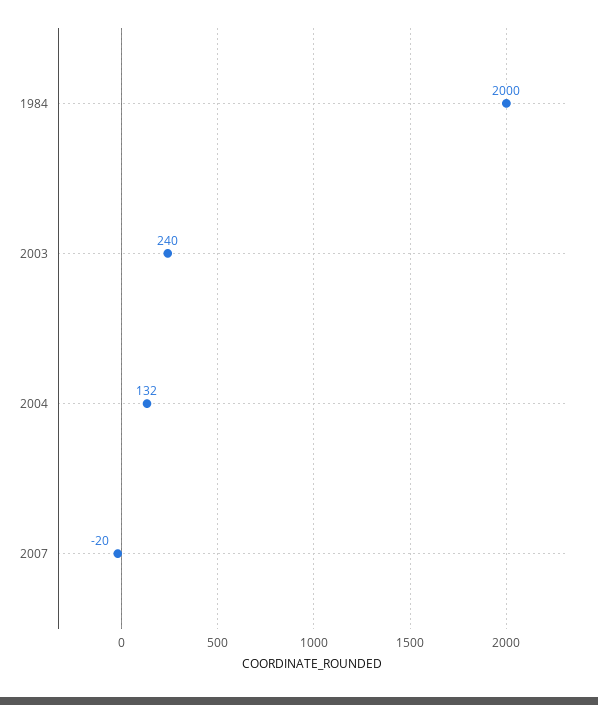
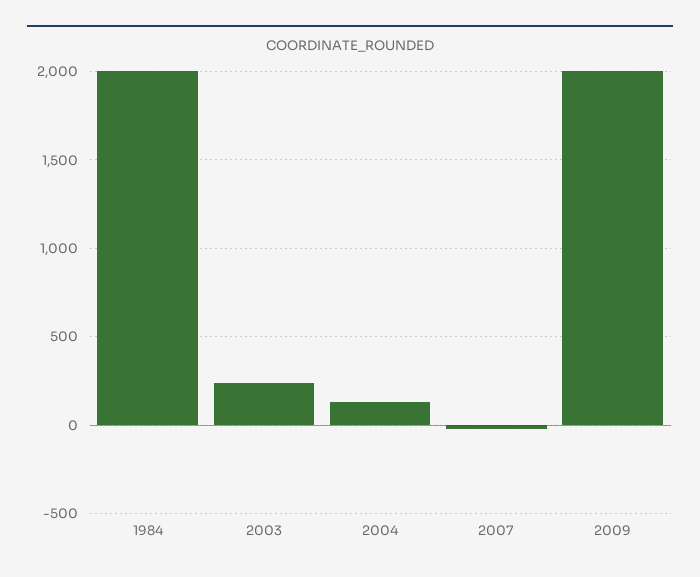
2009: none -> 2000

